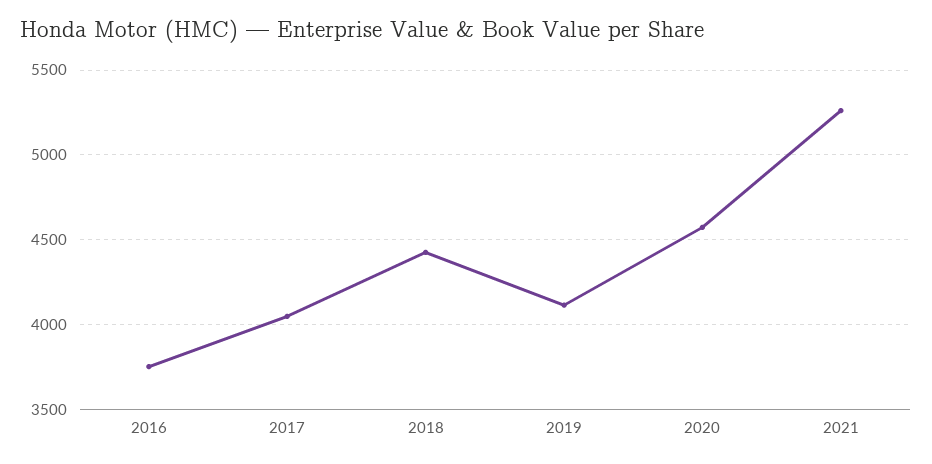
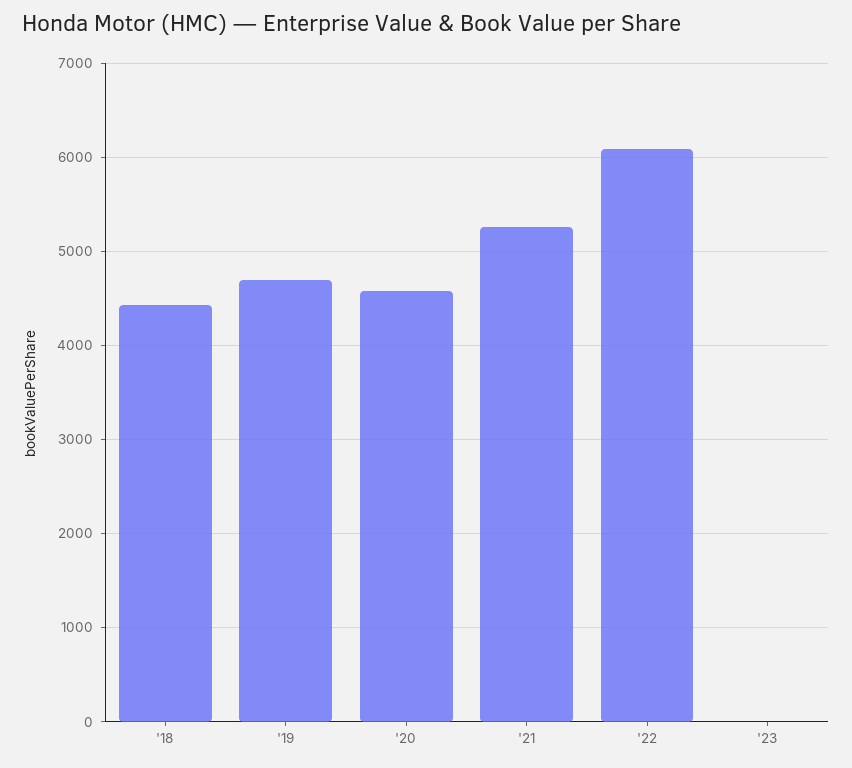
2016: 3750 -> none
2017: 4050 -> none
2019: 4100 -> 4700
'22: none -> 6100
'23: none -> 0

